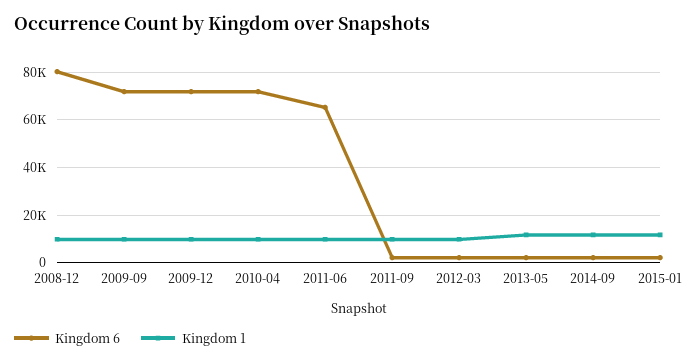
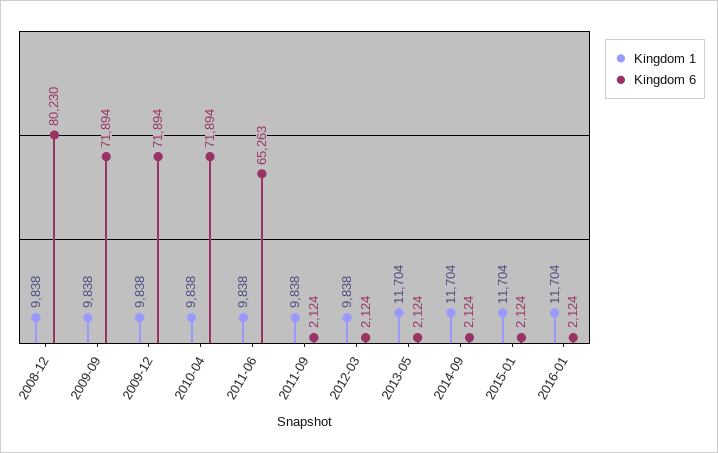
Kingdom 1, 2016-01: none -> 11704
Kingdom 6, 2016-01: none -> 2124

